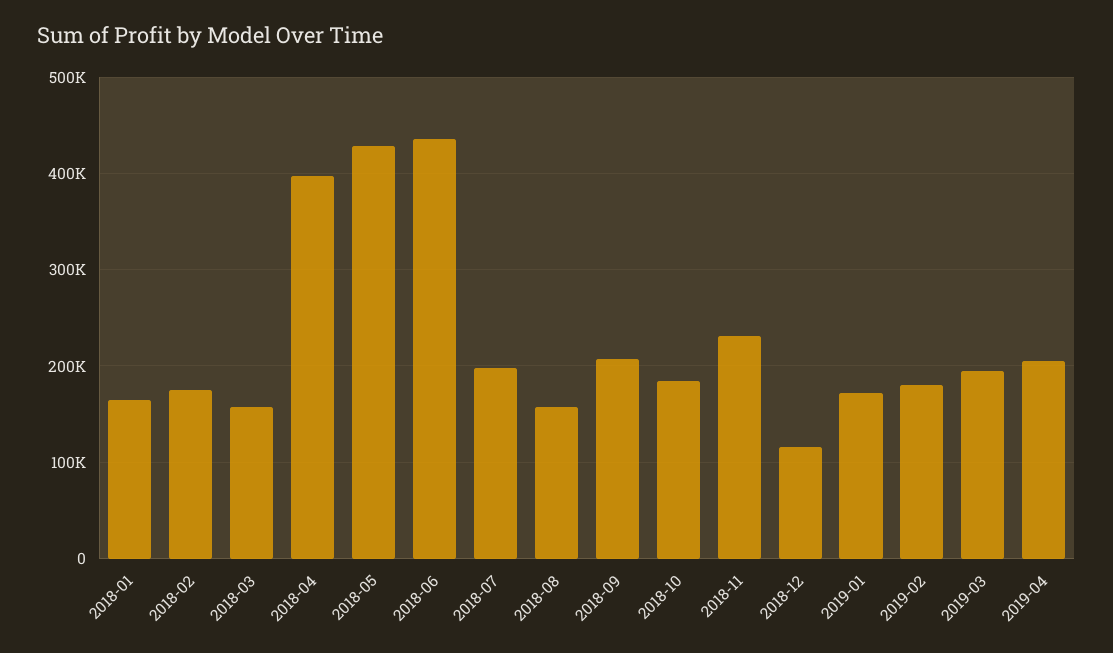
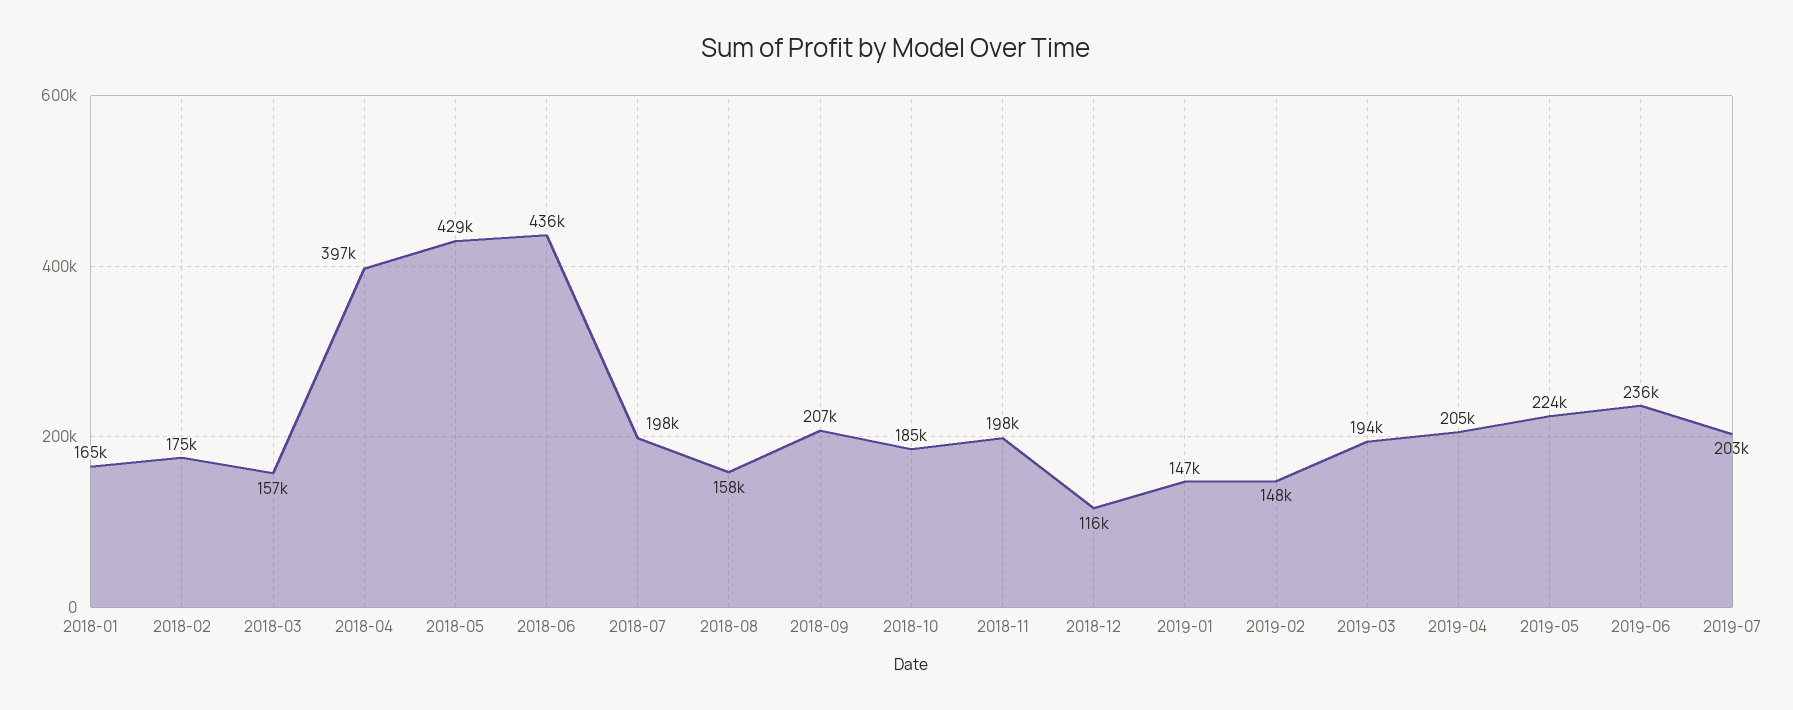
2018-11: 230000 -> 198000
2019-01: 170000 -> 147000
2019-02: 180000 -> 148000
2019-05: none -> 224000
2019-06: none -> 236000
2019-07: none -> 203000

